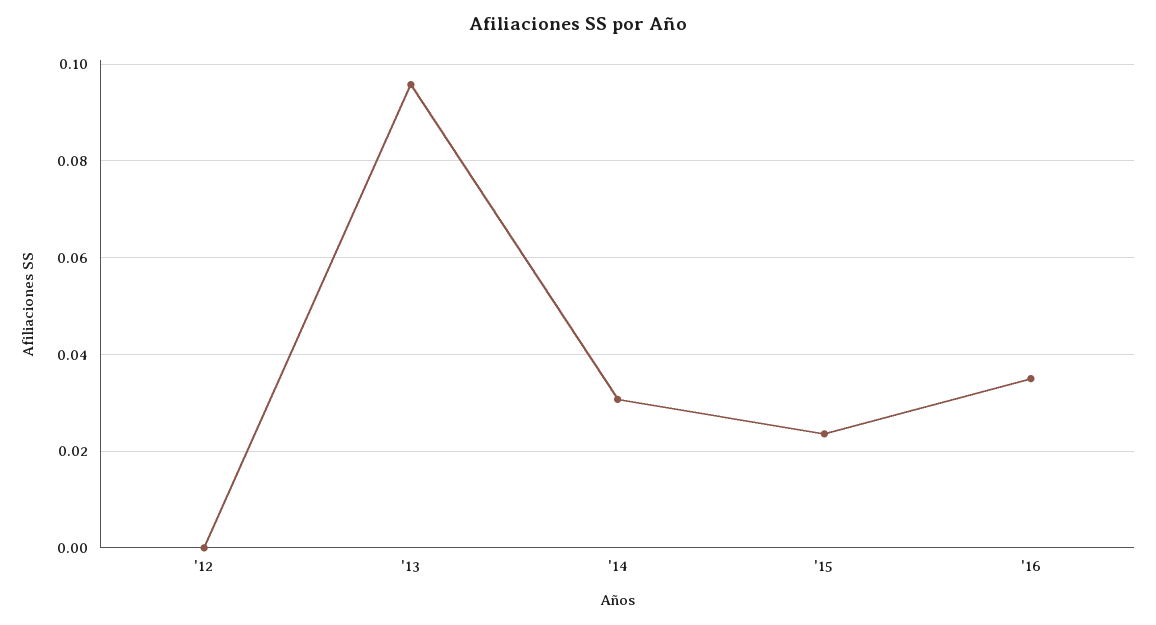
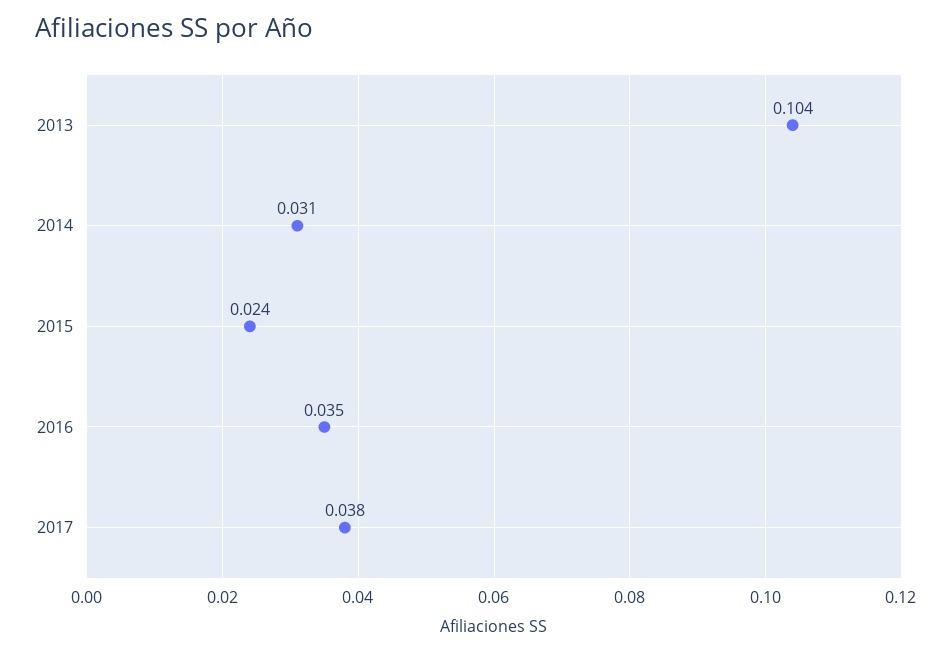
'12: 0 -> none
'13: 0.096 -> 0.104
2017: none -> 0.038

